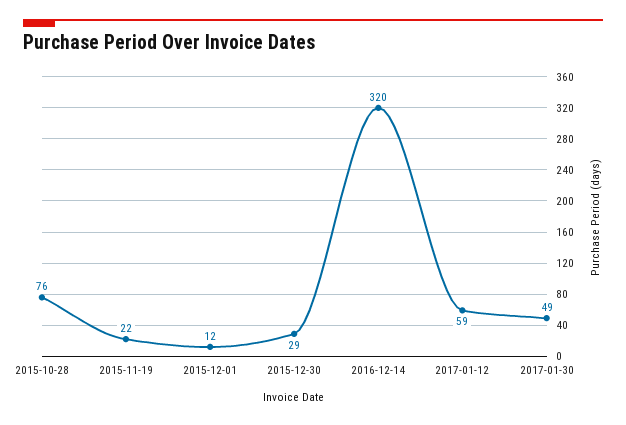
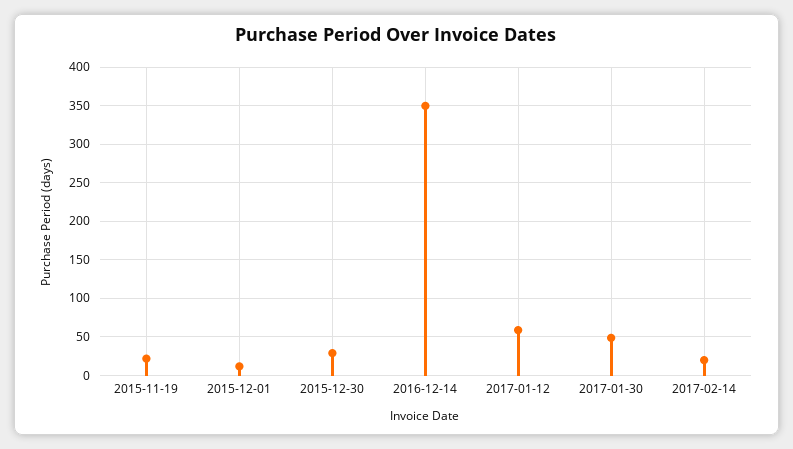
2015-10-28: 76 -> none
2016-12-14: 320 -> 350
2017-02-14: none -> 20

